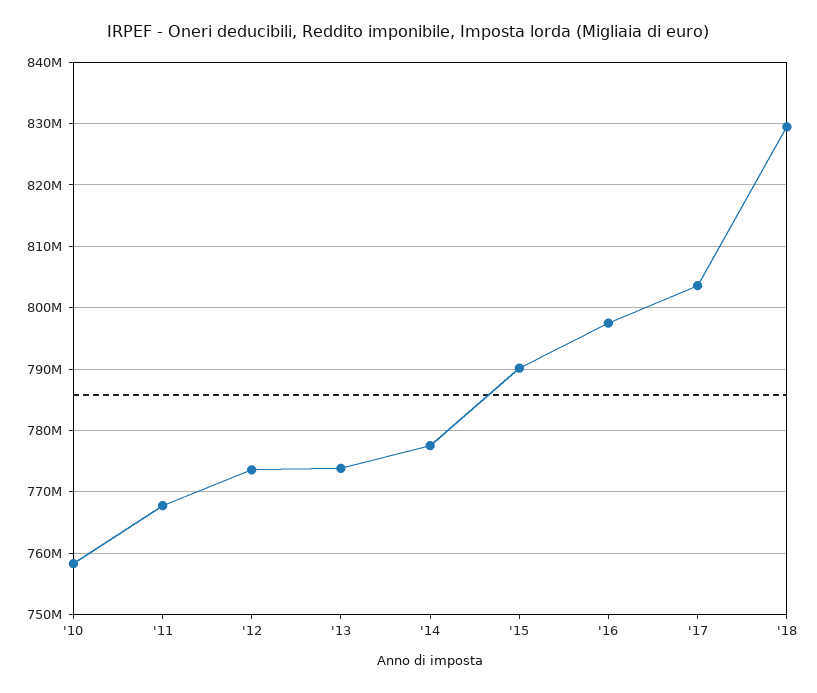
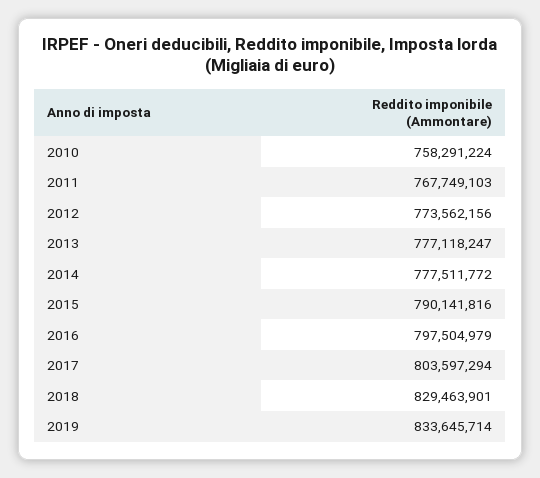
'13: 774000000 -> 777118247
2019: none -> 833645714

